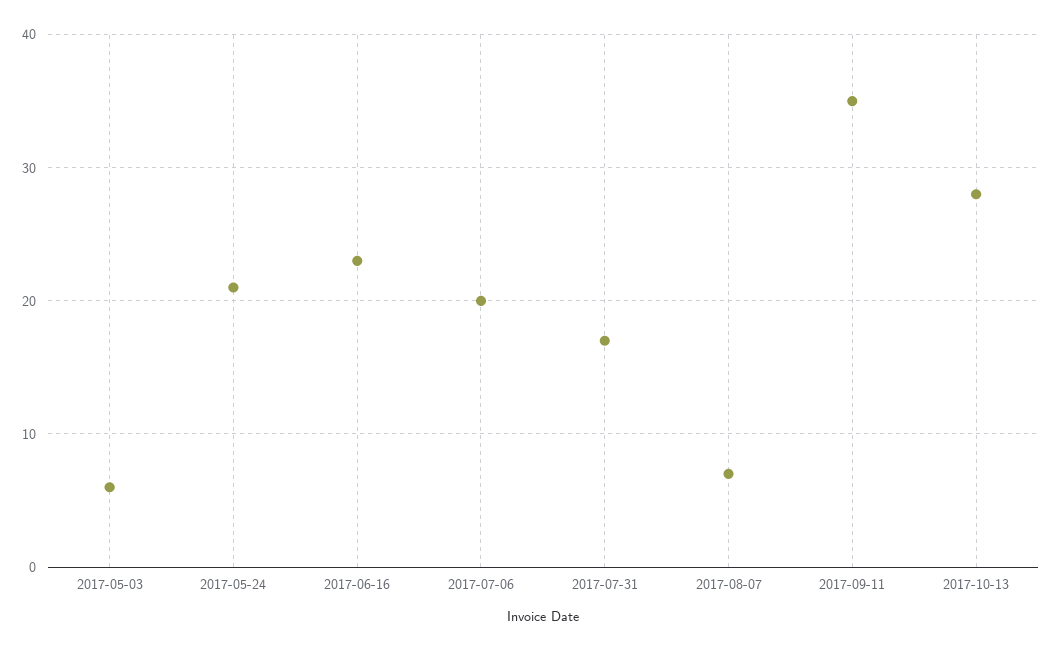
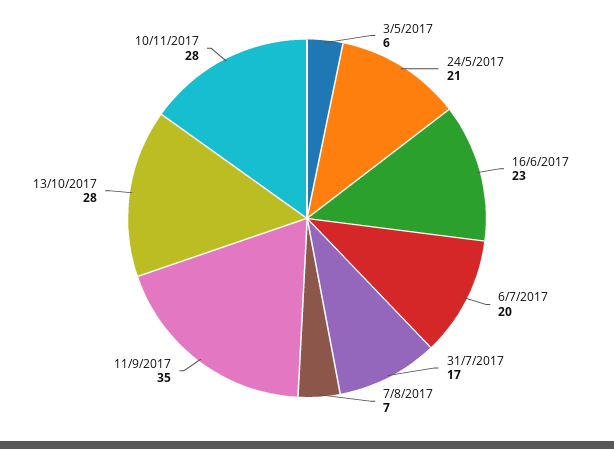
10/11/2017: none -> 28

